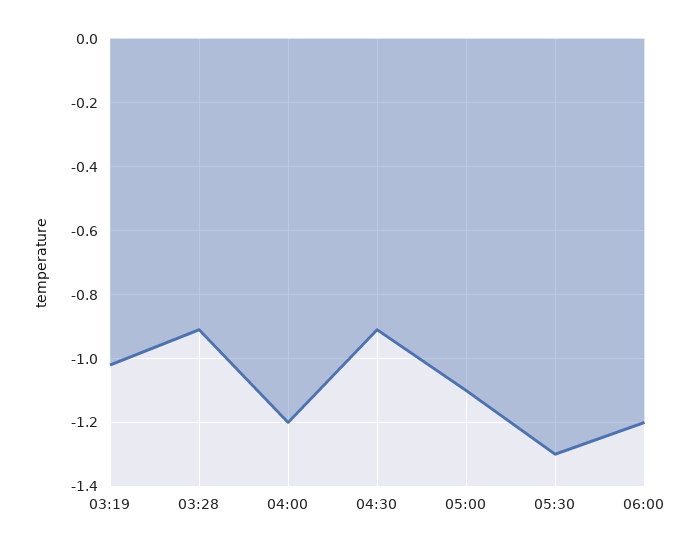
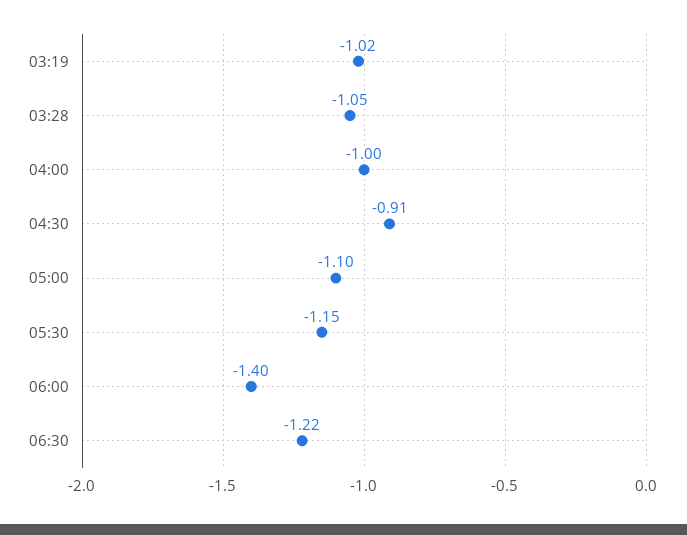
03:28: -0.9 -> -1.05
04:00: -1.2 -> -1
05:30: -1.3 -> -1.15
06:00: -1.2 -> -1.4
06:30: none -> -1.22

